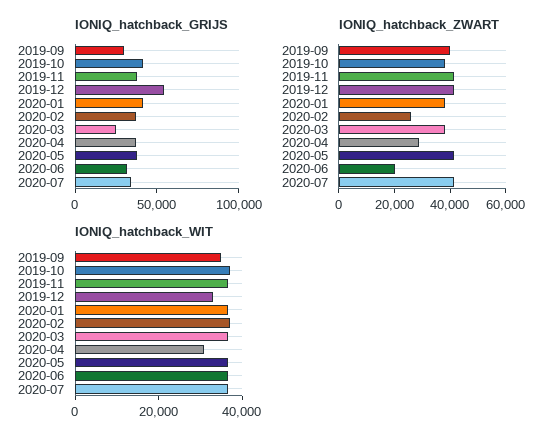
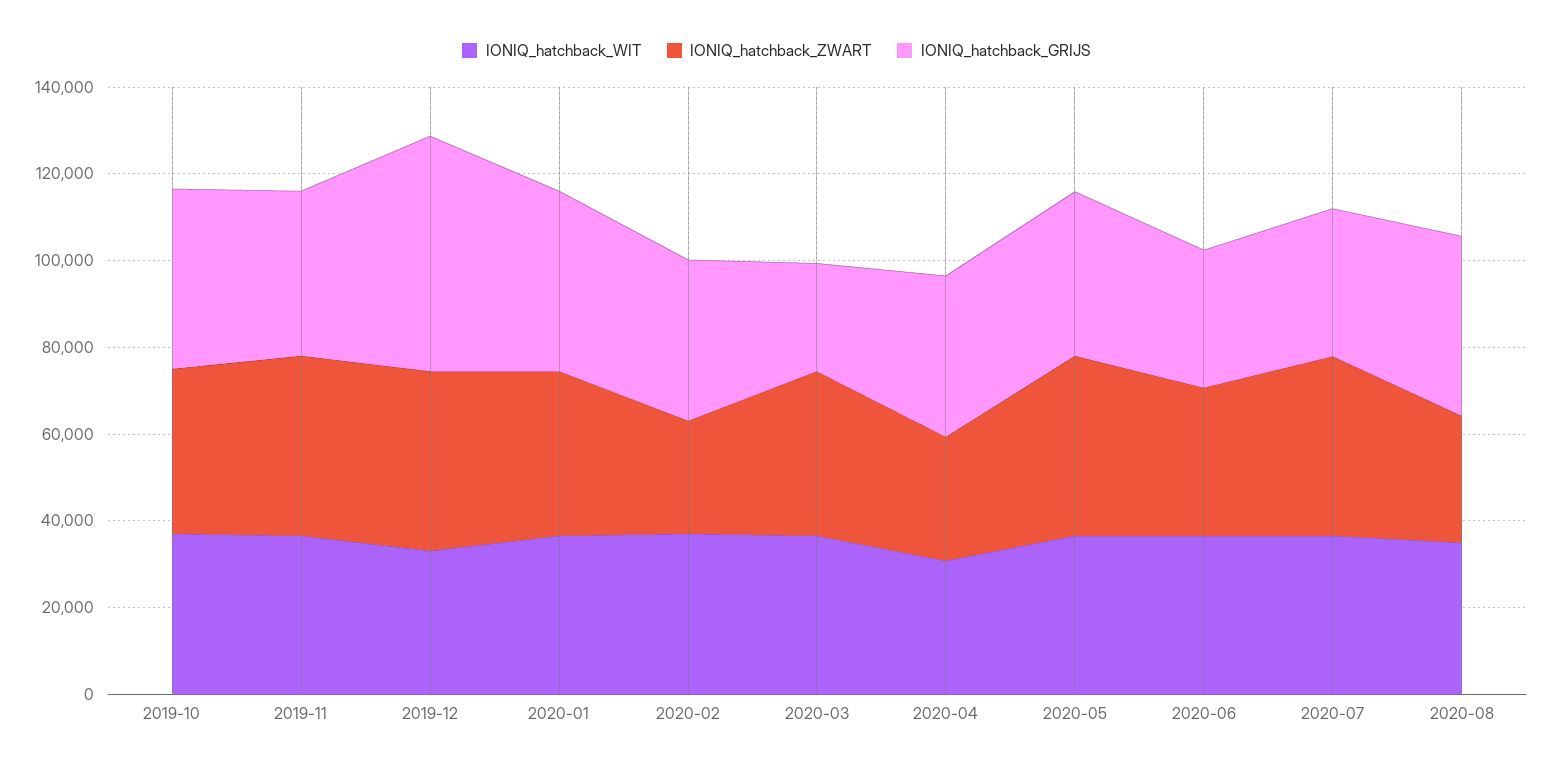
IONIQ_hatchback_GRIJS, 2019-09: 30000 -> none
IONIQ_hatchback_ZWART, 2019-09: 40000 -> none
IONIQ_hatchback_ZWART, 2020-06: 20000 -> 35000
IONIQ_hatchback_WIT, 2019-09: 35000 -> none
IONIQ_hatchback_WIT, 2020-08: none -> 35000
IONIQ_hatchback_ZWART, 2020-08: none -> 30000
IONIQ_hatchback_GRIJS, 2020-08: none -> 40000

